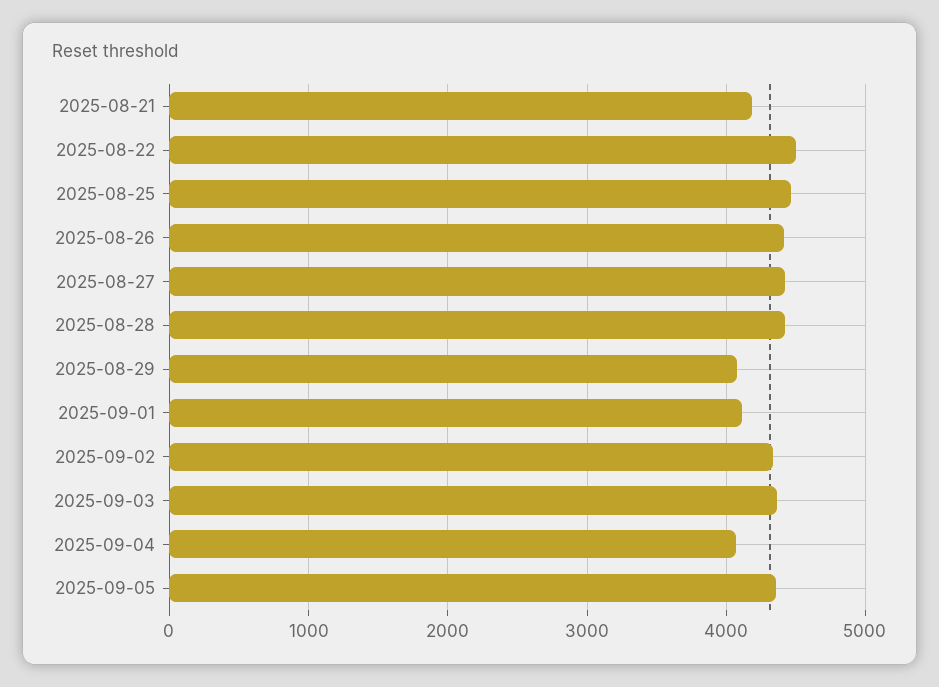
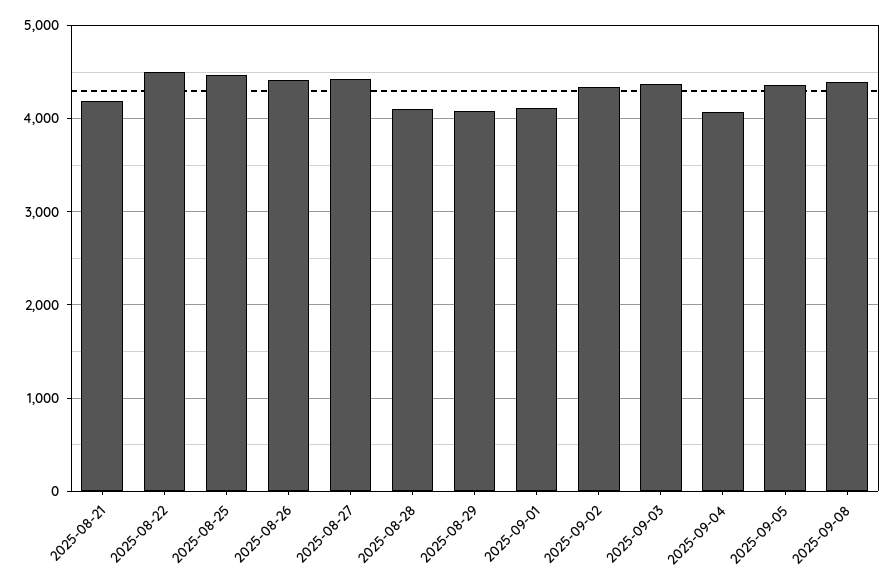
2025-08-28: 4400 -> 4100
2025-09-08: none -> 4400

